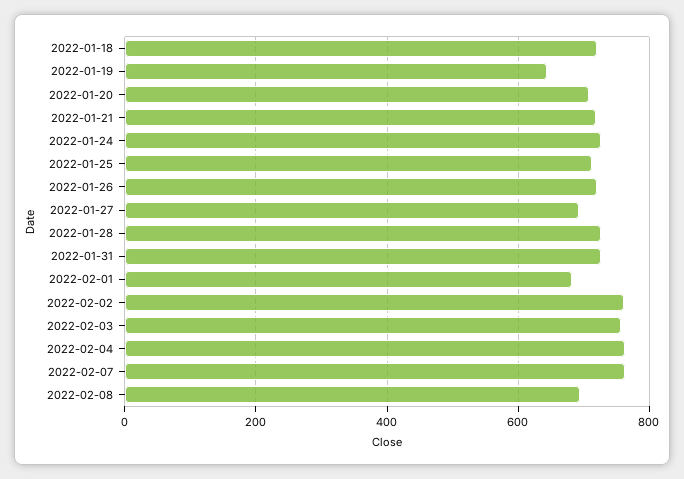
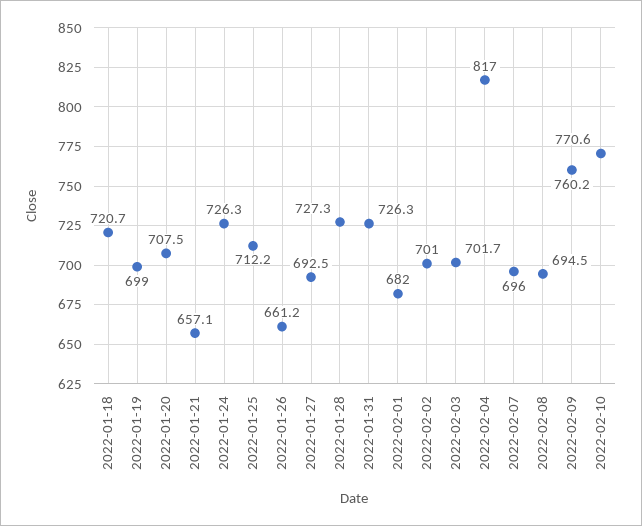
2022-01-19: 640 -> 699
2022-01-21: 720 -> 657.1
2022-01-26: 720 -> 661.2
2022-02-02: 760 -> 701
2022-02-03: 760 -> 701.7
2022-02-04: 760 -> 817
2022-02-07: 760 -> 696
2022-02-09: none -> 760.2
2022-02-10: none -> 770.6

